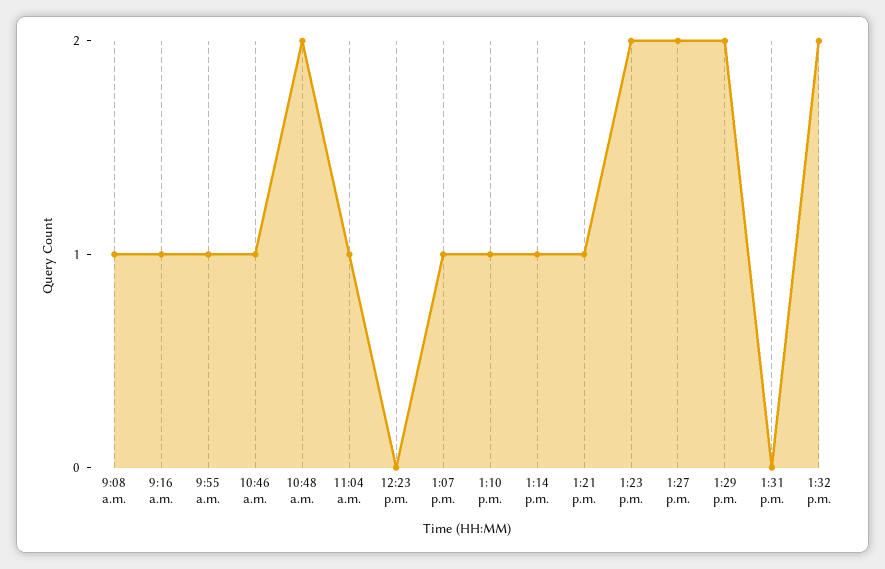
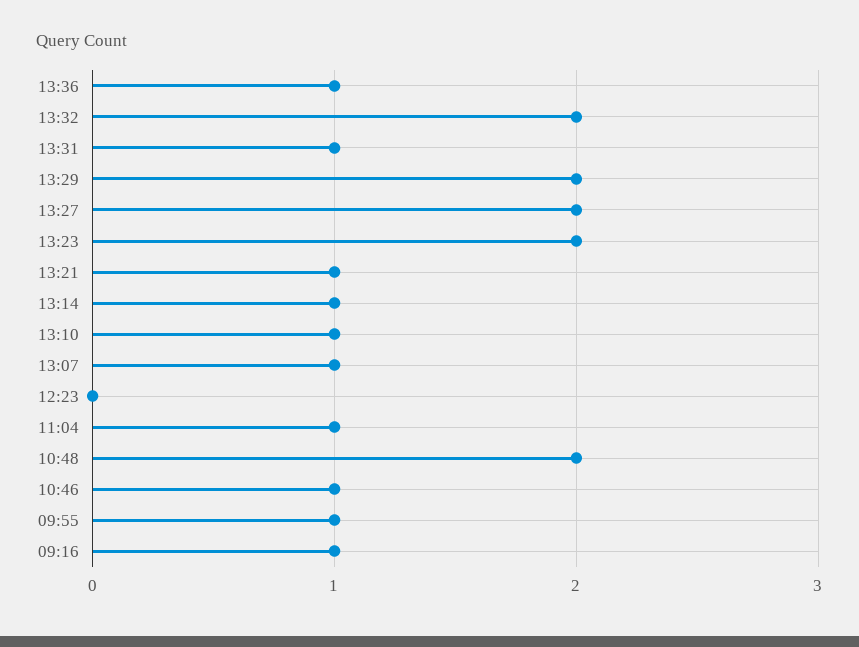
9:08 a.m.: 1 -> none
1:31 p.m.: 0 -> 1
13:36: none -> 1

